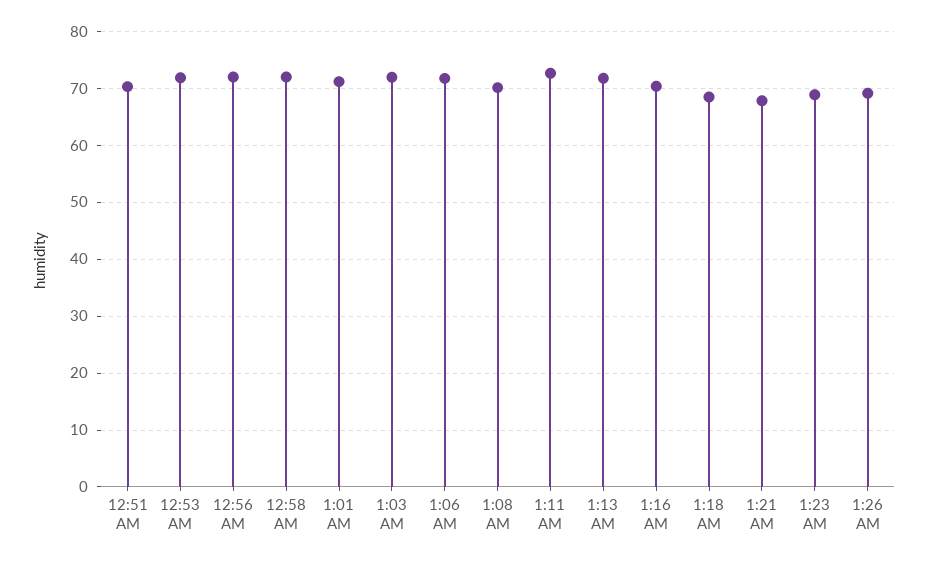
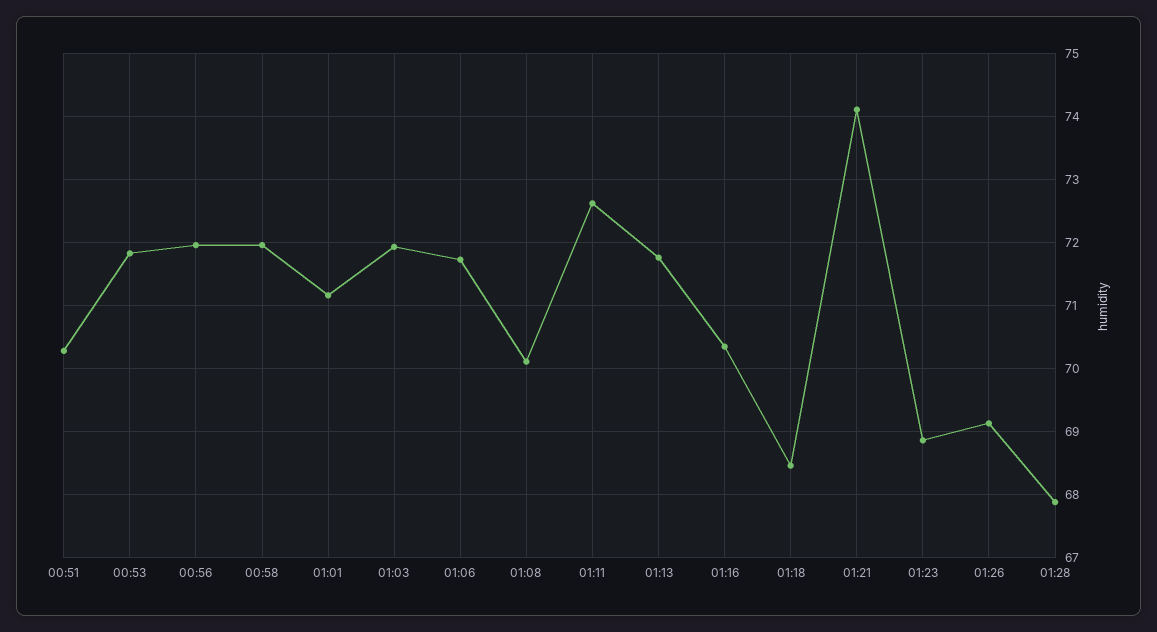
1:21 AM: 68 -> 74.1
01:28: none -> 67.9

